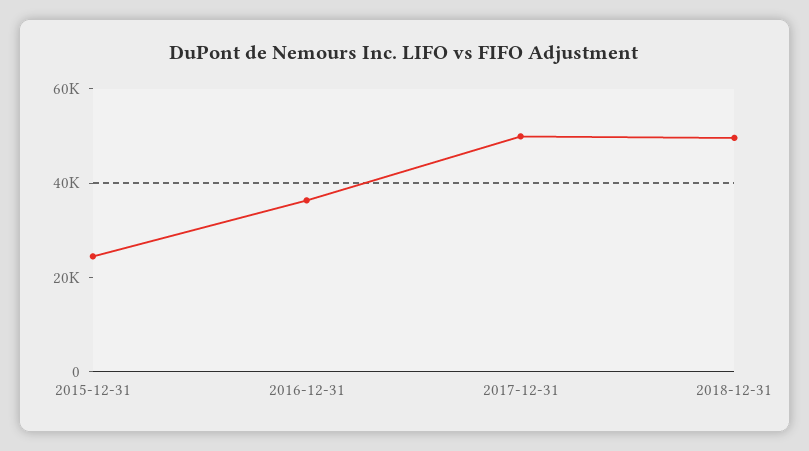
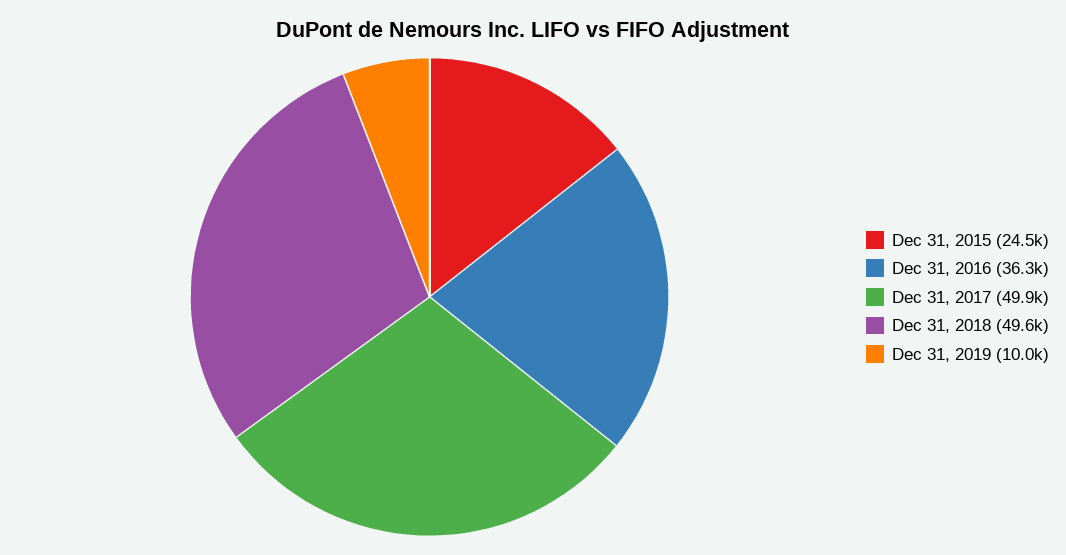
Dec 31, 2019: none -> 10000

